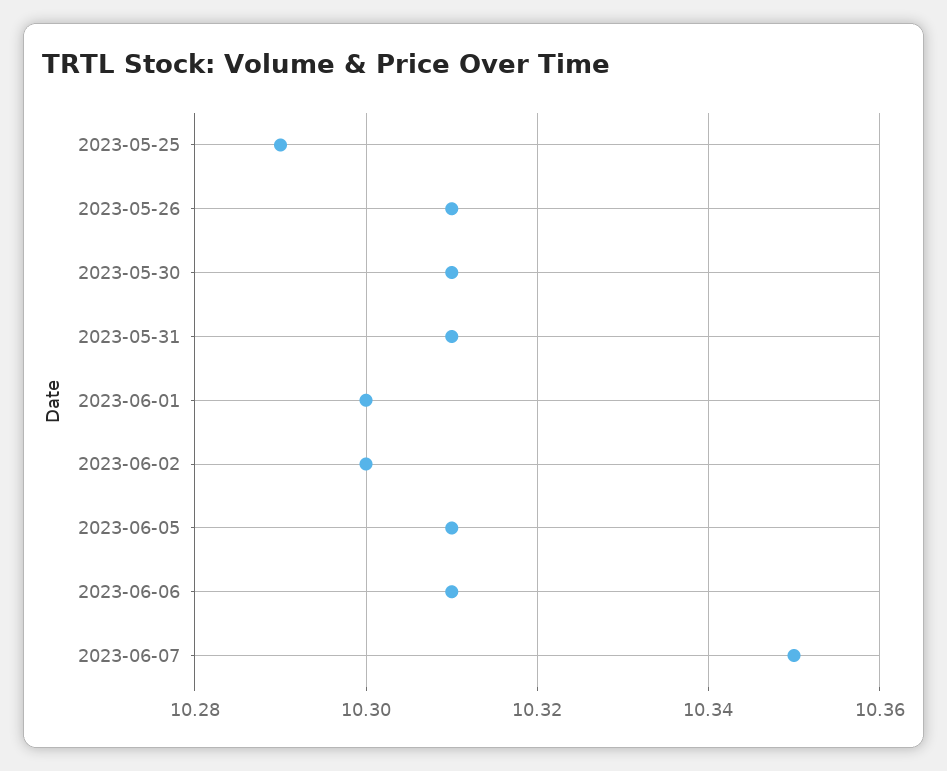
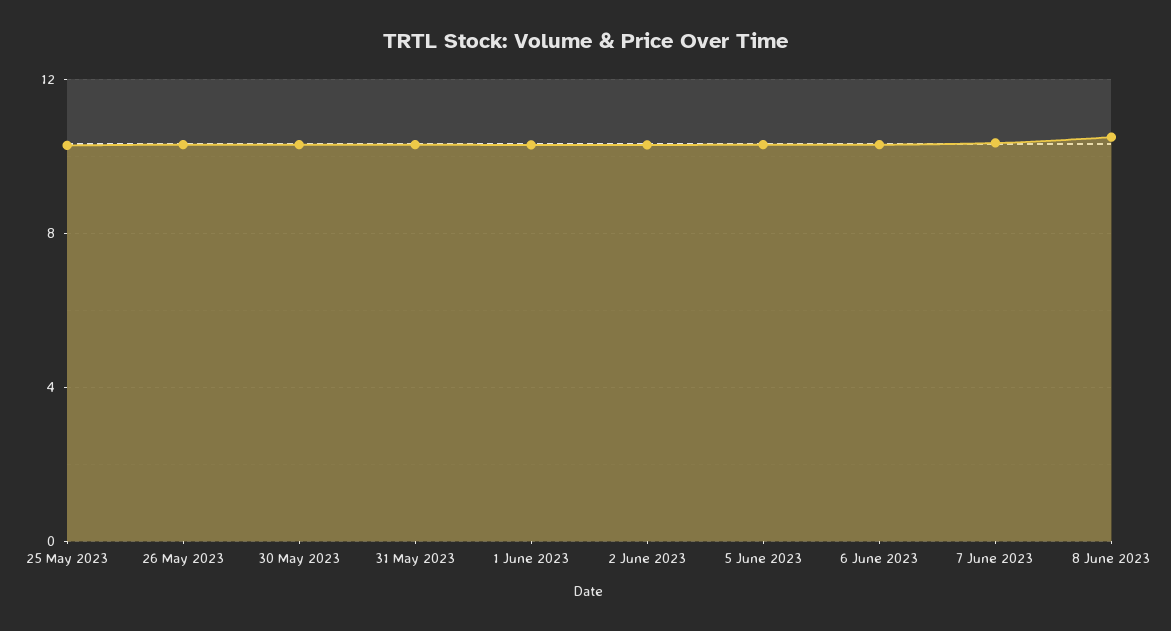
8 June 2023: none -> 10.5

